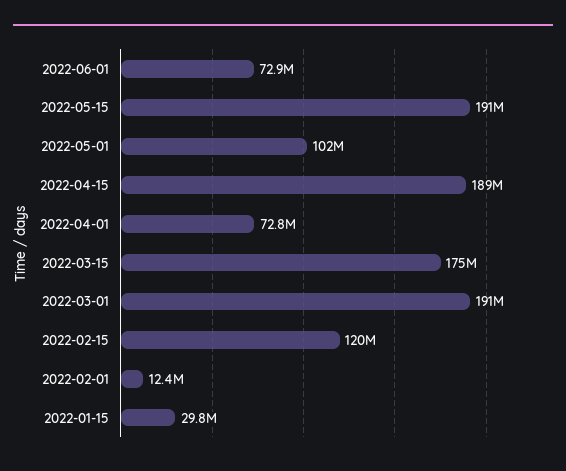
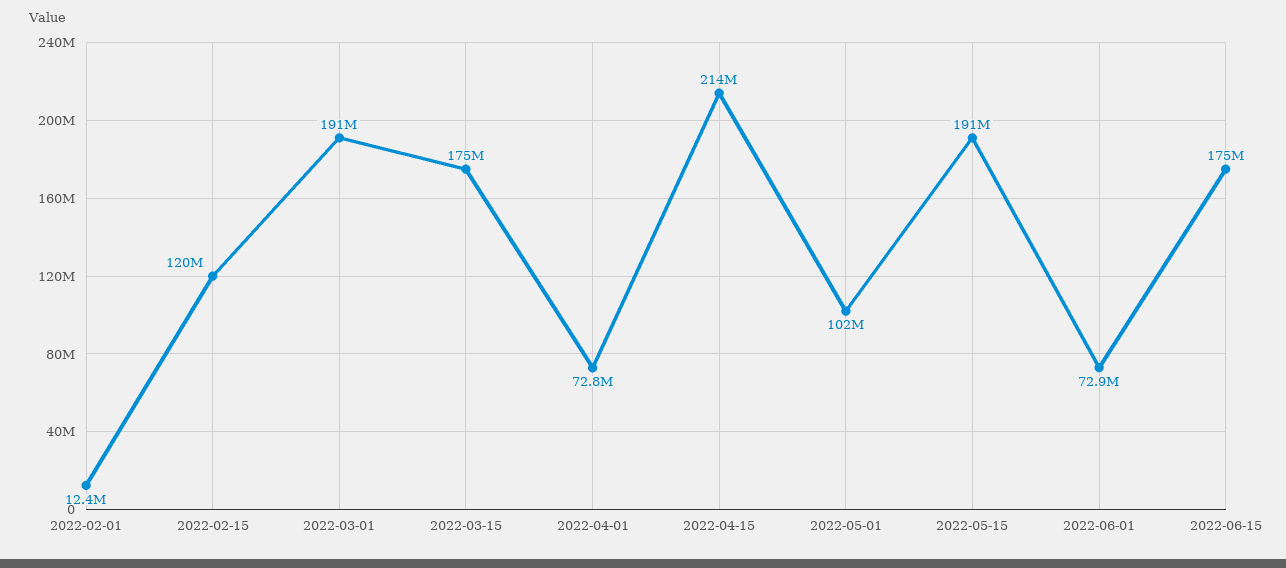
2022-04-15: 189000000 -> 214000000
2022-01-15: 29800000 -> none
2022-06-15: none -> 175000000

